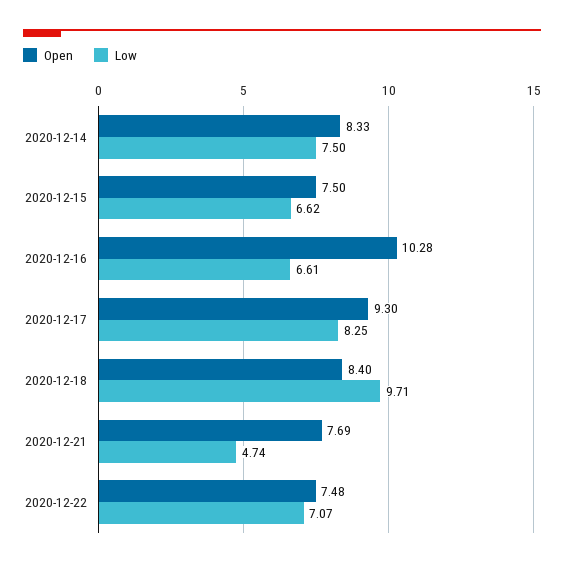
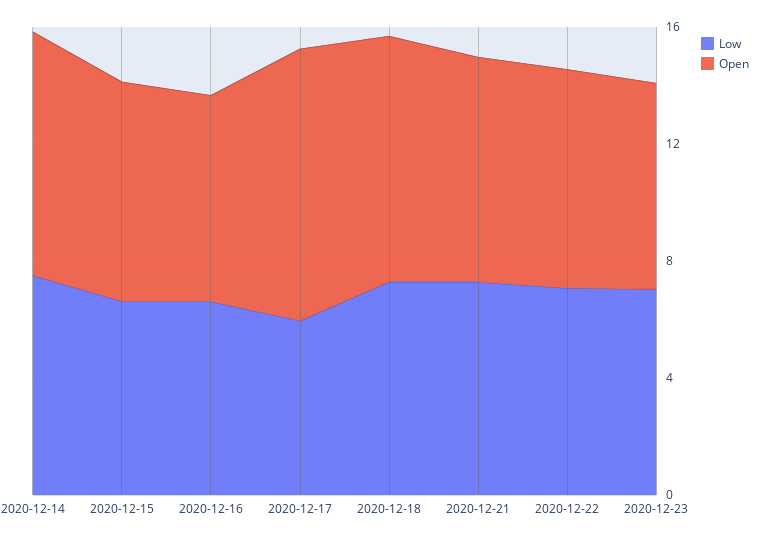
Open, 2020-12-16: 10.28 -> 7
Low, 2020-12-17: 8.25 -> 6
Low, 2020-12-18: 9.71 -> 7
Low, 2020-12-21: 4.74 -> 7
Low, 2020-12-23: none -> 7
Open, 2020-12-23: none -> 7

